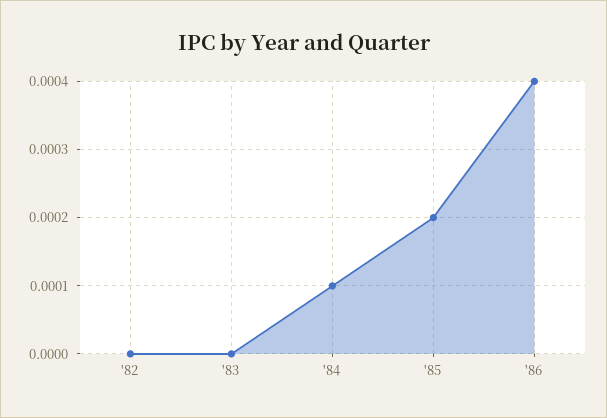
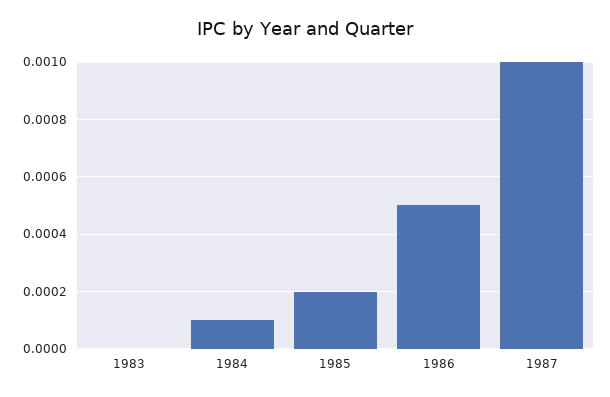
'82: 0 -> none
'86: 0.0004 -> 0.0005
1987: none -> 0.001

